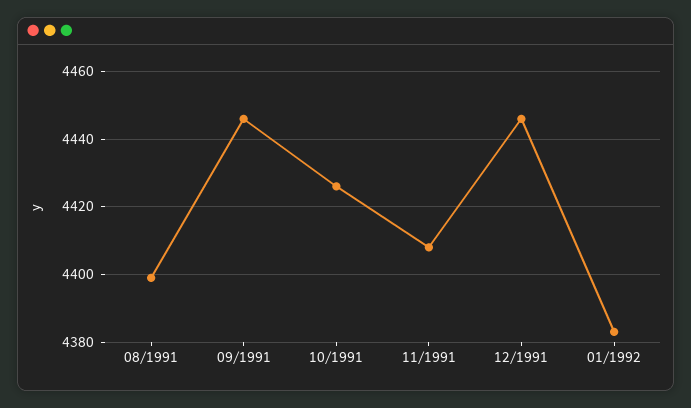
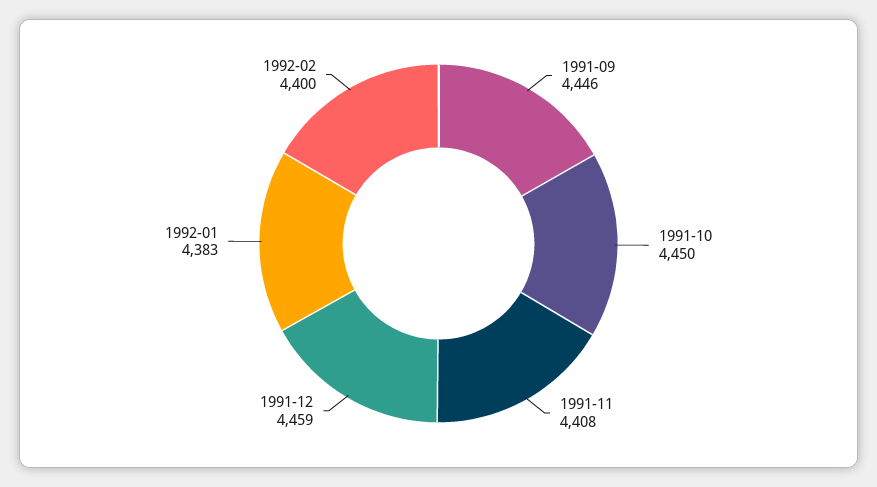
08/1991: 4400 -> none
10/1991: 4425 -> 4450
12/1991: 4445 -> 4459
1992-02: none -> 4400

